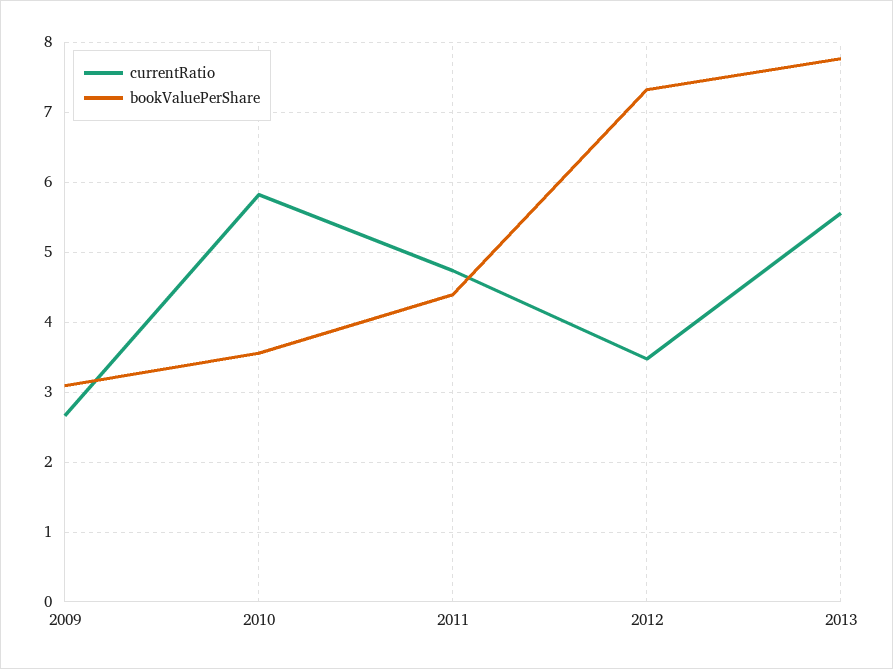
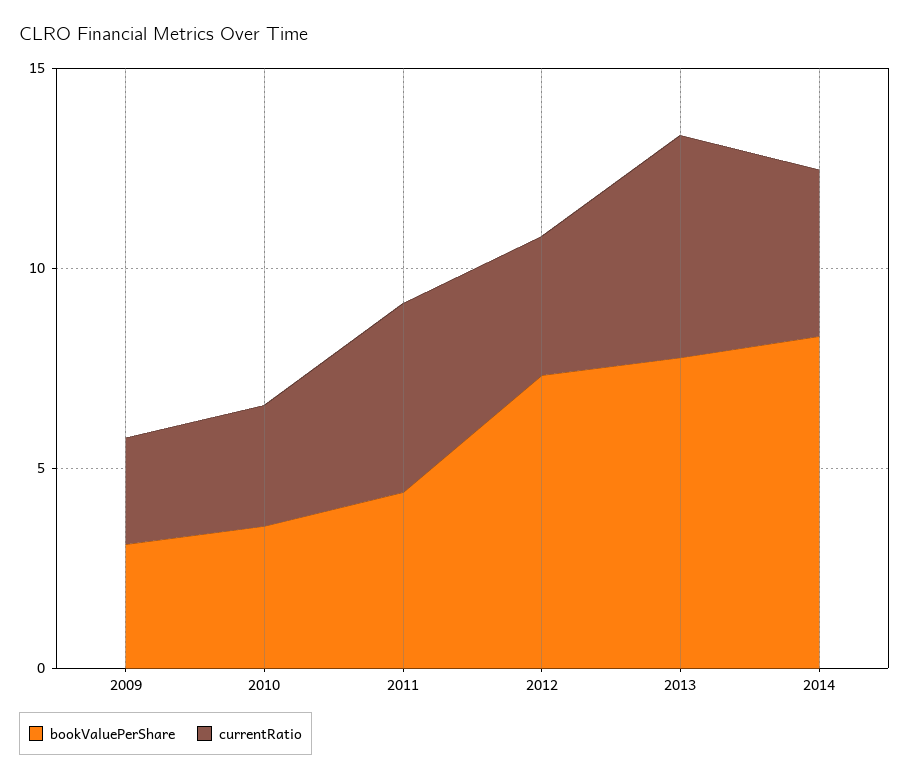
currentRatio, 2010: 5.8 -> 3
bookValuePerShare, 2014: none -> 8
currentRatio, 2014: none -> 4

